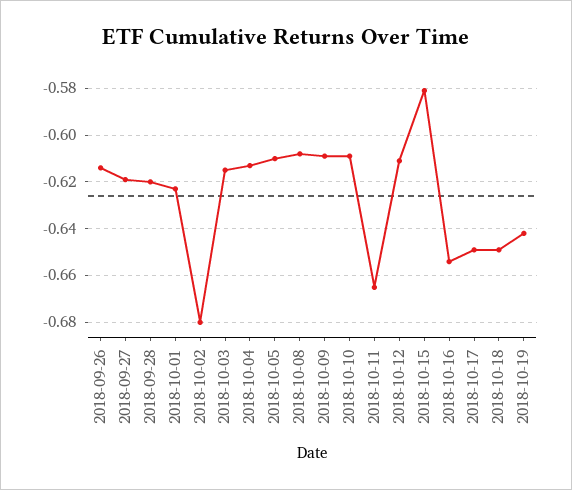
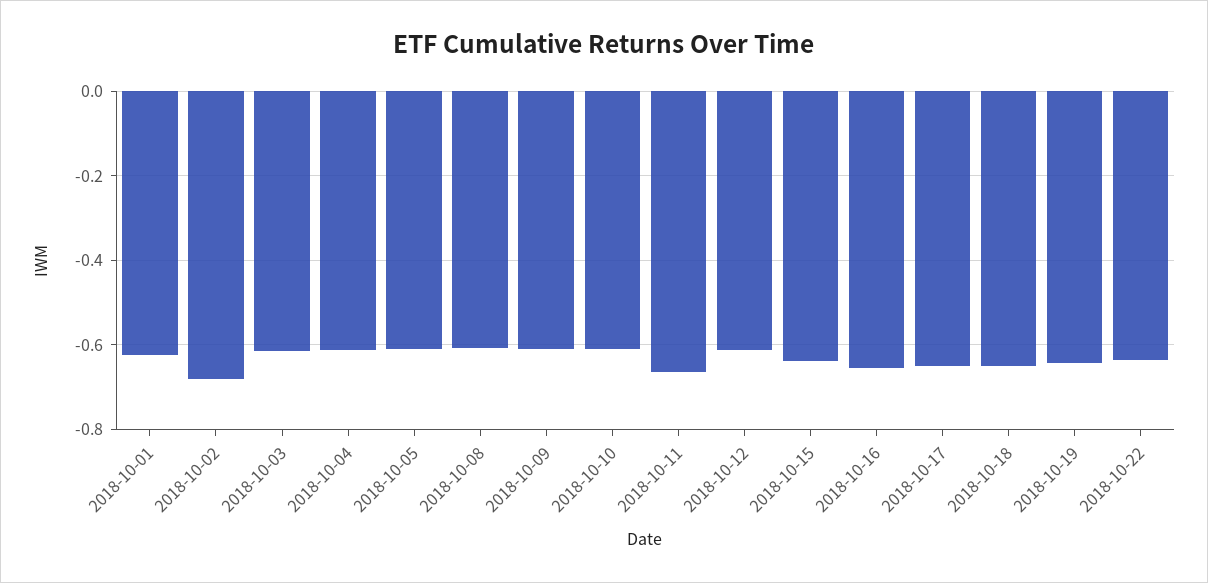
2018-09-26: -0.615 -> none
2018-09-27: -0.62 -> none
2018-09-28: -0.62 -> none
2018-10-15: -0.58 -> -0.64
2018-10-22: none -> -0.64

